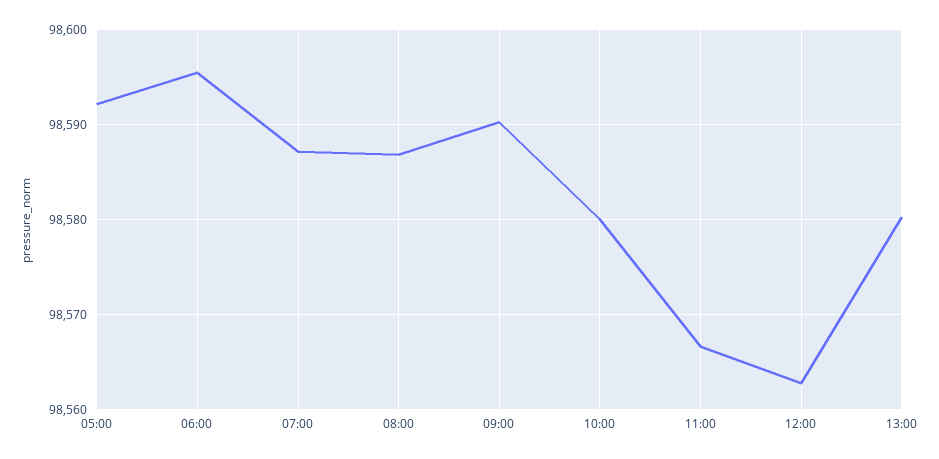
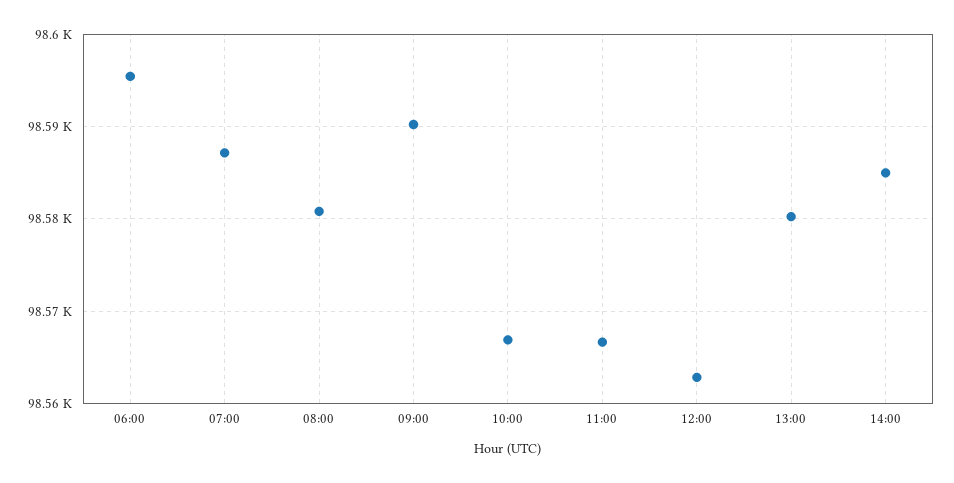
05:00: 98592 -> none
08:00: 98587 -> 98581
10:00: 98580 -> 98567
14:00: none -> 98585

